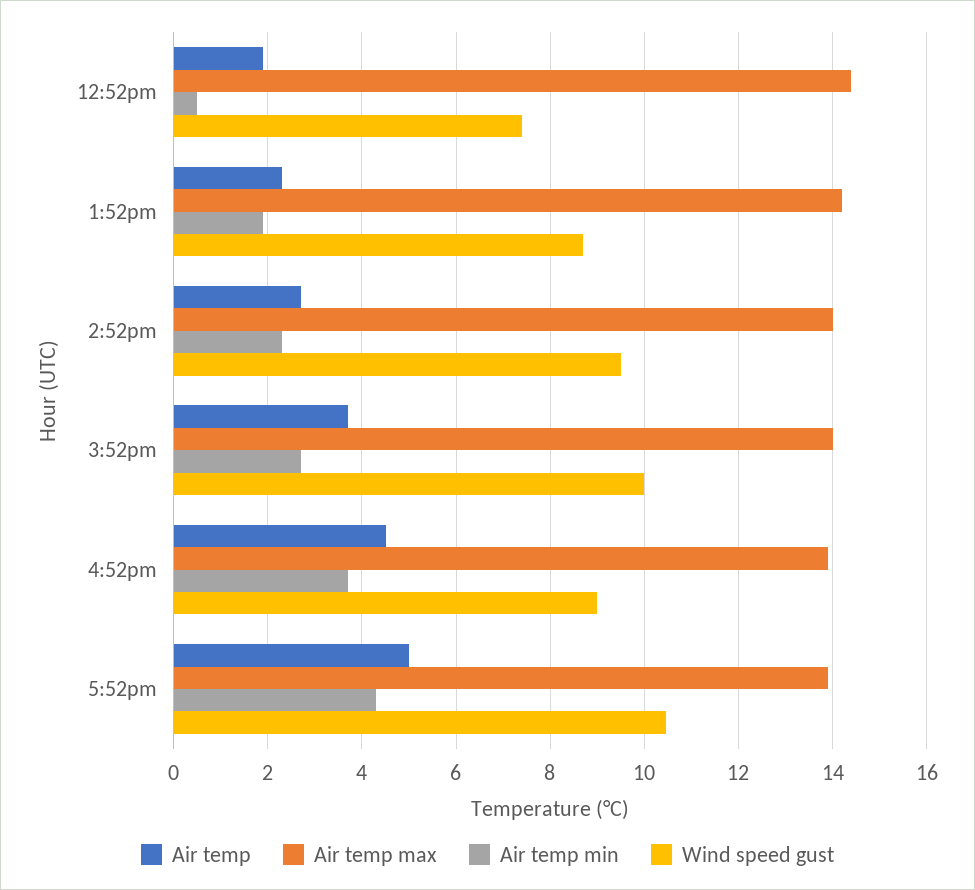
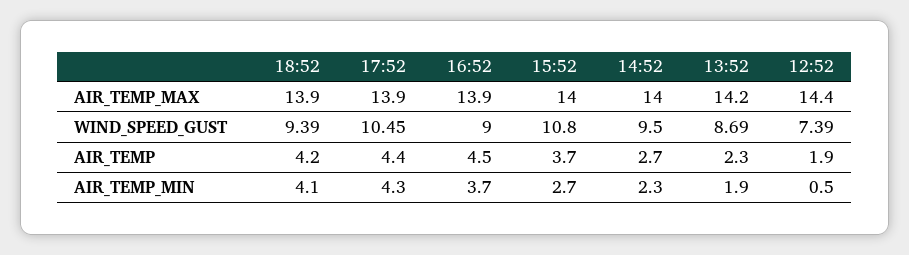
Wind speed gust, 3:52pm: 10 -> 10.8
Air temp, 5:52pm: 5 -> 4.4
Air temp max, 18:52: none -> 13.9
Wind speed gust, 18:52: none -> 9.39
Air temp, 18:52: none -> 4.2
Air temp min, 18:52: none -> 4.1

